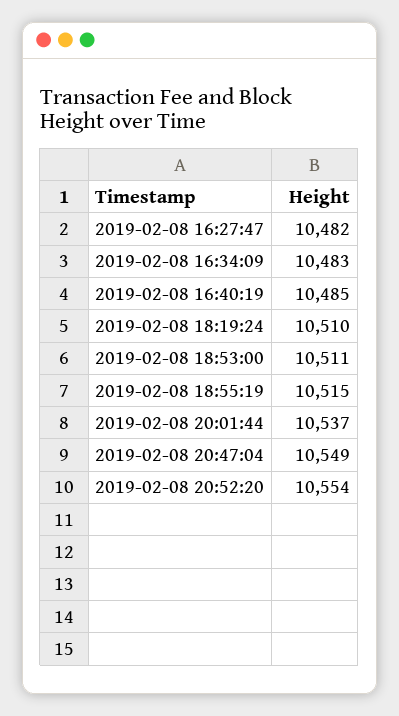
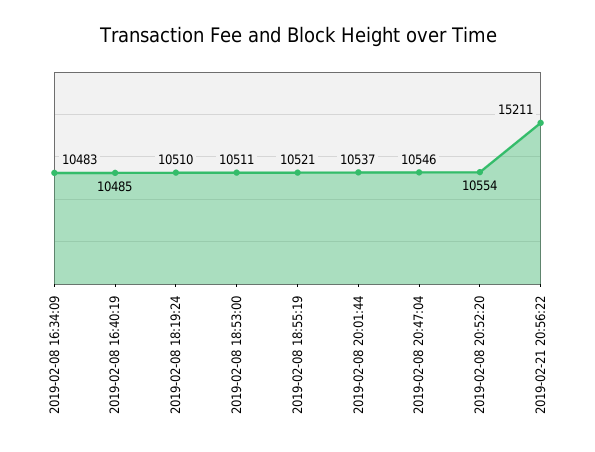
2019-02-08 16:27:47: 10482 -> none
2019-02-08 18:55:19: 10515 -> 10521
2019-02-08 20:47:04: 10549 -> 10546
2019-02-21 20:56:22: none -> 15211

